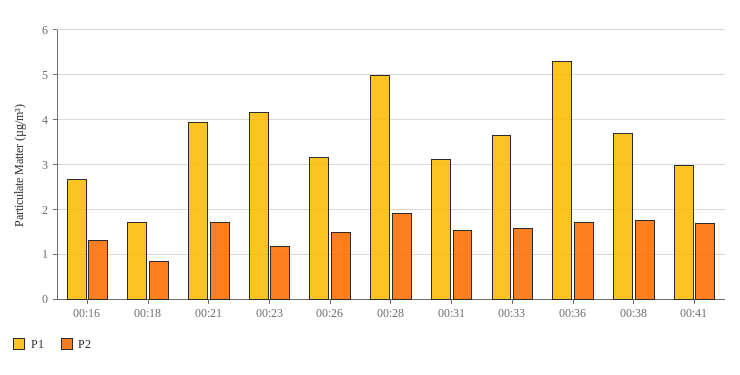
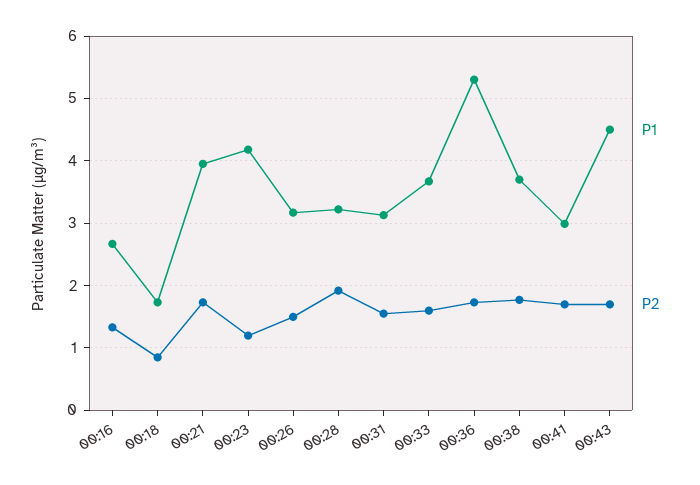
P1, 00:28: 5 -> 3.2
P1, 00:43: none -> 4.5
P2, 00:43: none -> 1.7

